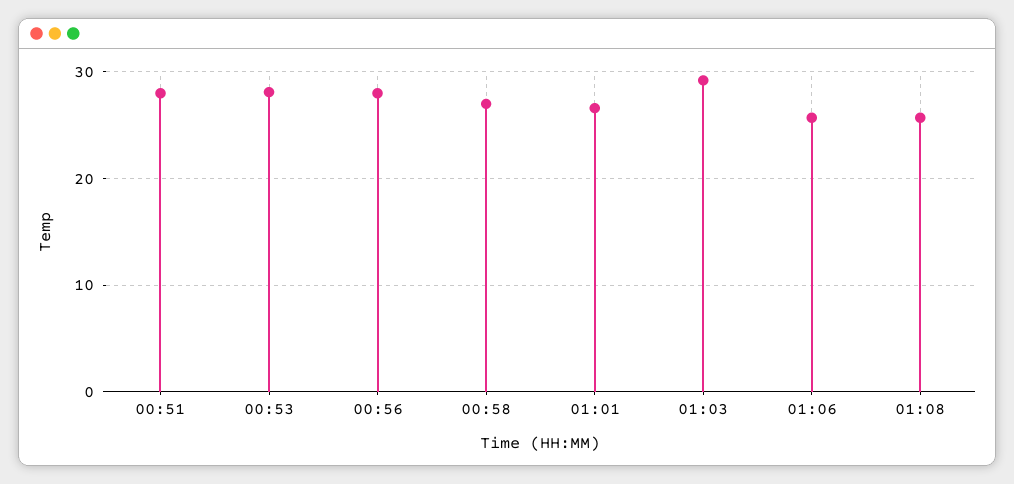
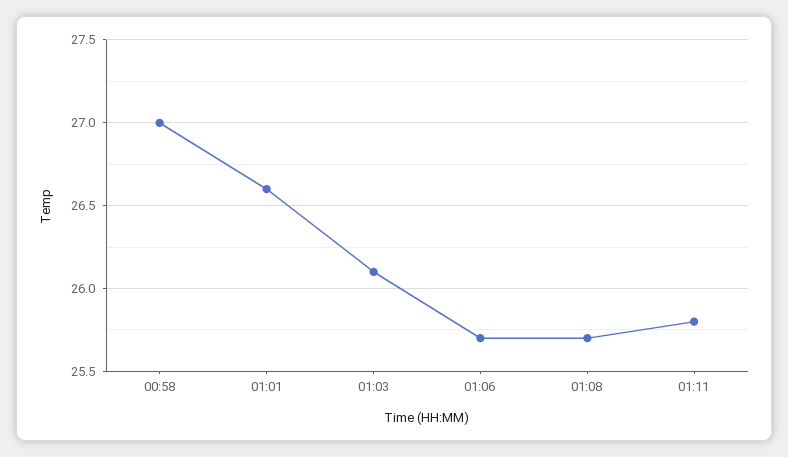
00:51: 28 -> none
00:53: 28 -> none
00:56: 28 -> none
01:03: 29 -> 26.1
01:11: none -> 25.8

